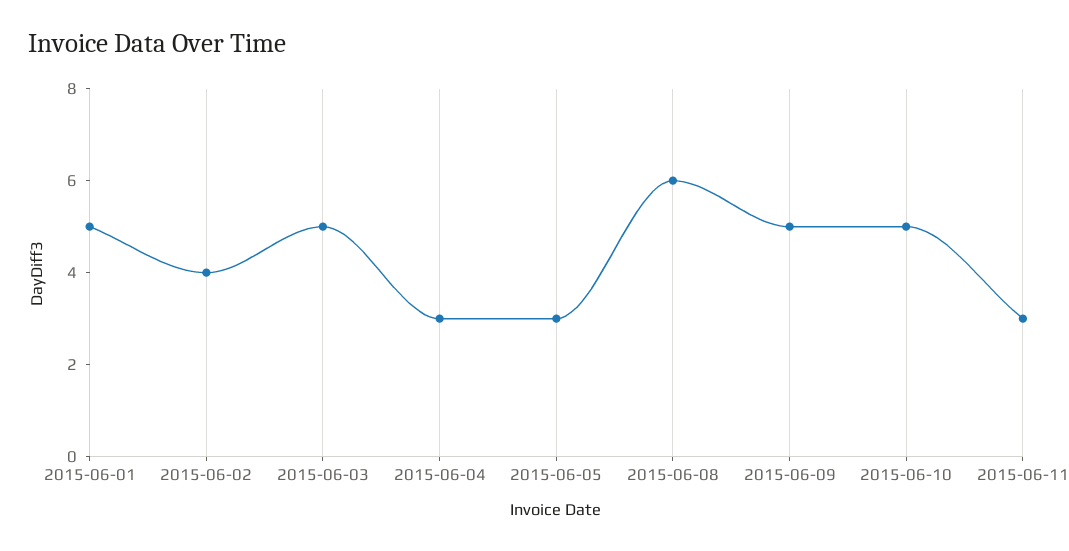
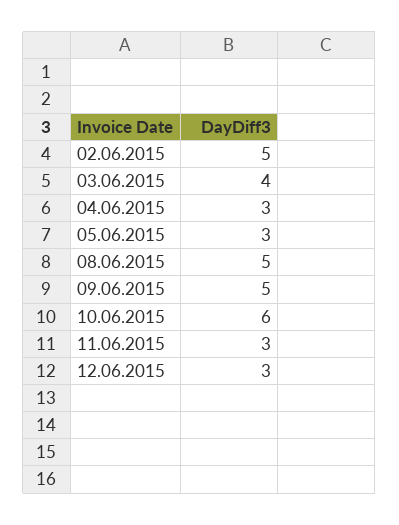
2015-06-01: 5 -> none
2015-06-02: 4 -> 5
2015-06-03: 5 -> 4
2015-06-08: 6 -> 5
2015-06-10: 5 -> 6
12.06.2015: none -> 3

